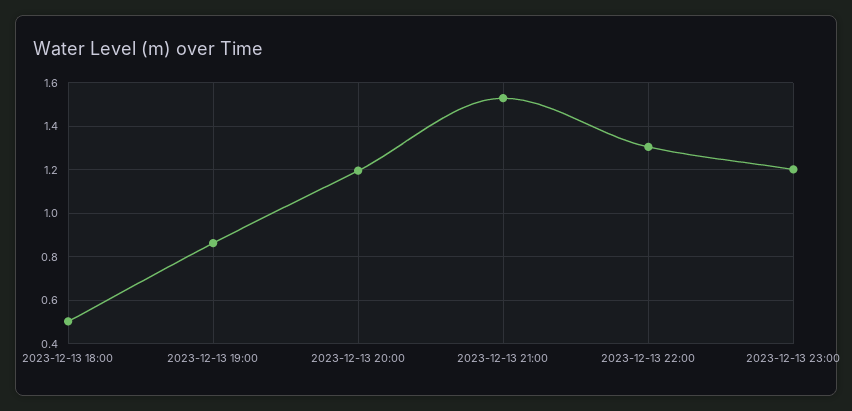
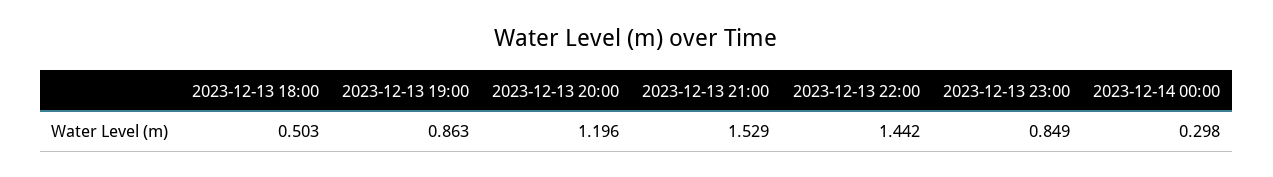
2023-12-13 22:00: 1.3 -> 1.442
2023-12-13 23:00: 1.2 -> 0.849
2023-12-14 00:00: none -> 0.298

